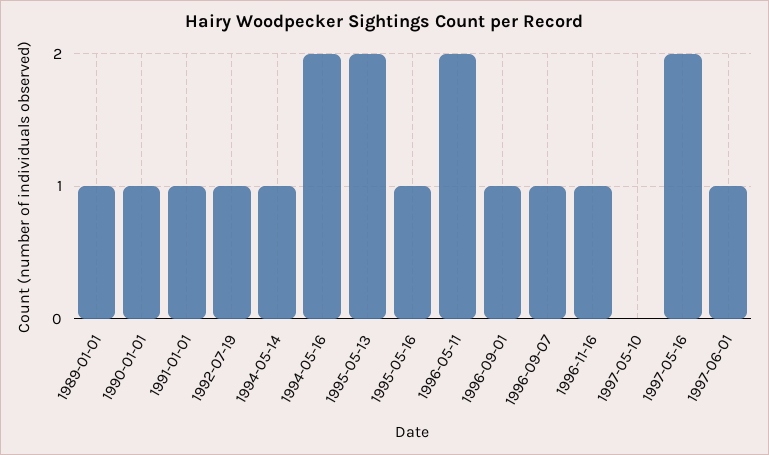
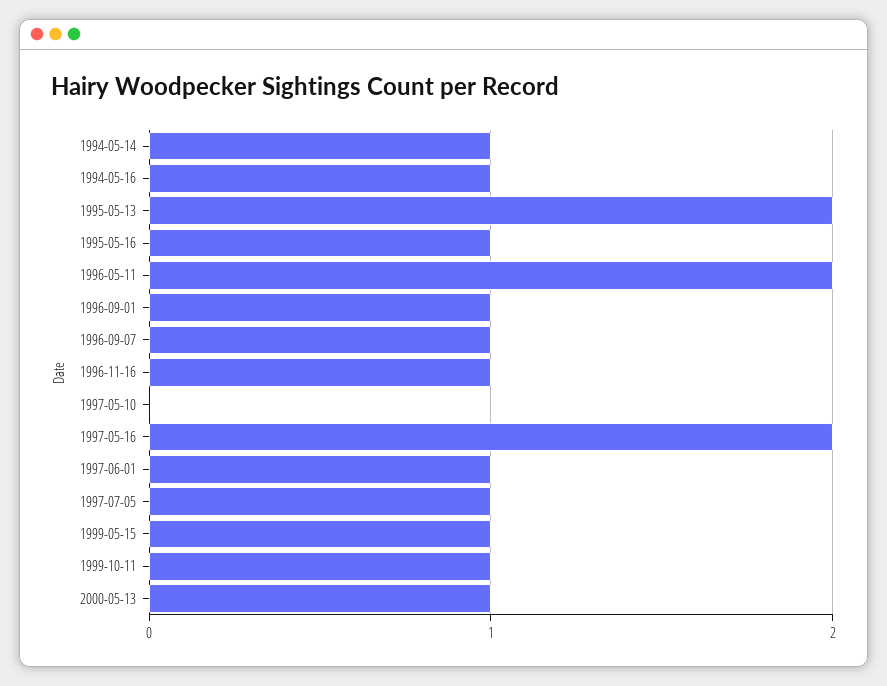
1989-01-01: 1 -> none
1990-01-01: 1 -> none
1991-01-01: 1 -> none
1992-07-19: 1 -> none
1994-05-16: 2 -> 1
1997-07-05: none -> 1
1999-05-15: none -> 1
1999-10-11: none -> 1
2000-05-13: none -> 1

